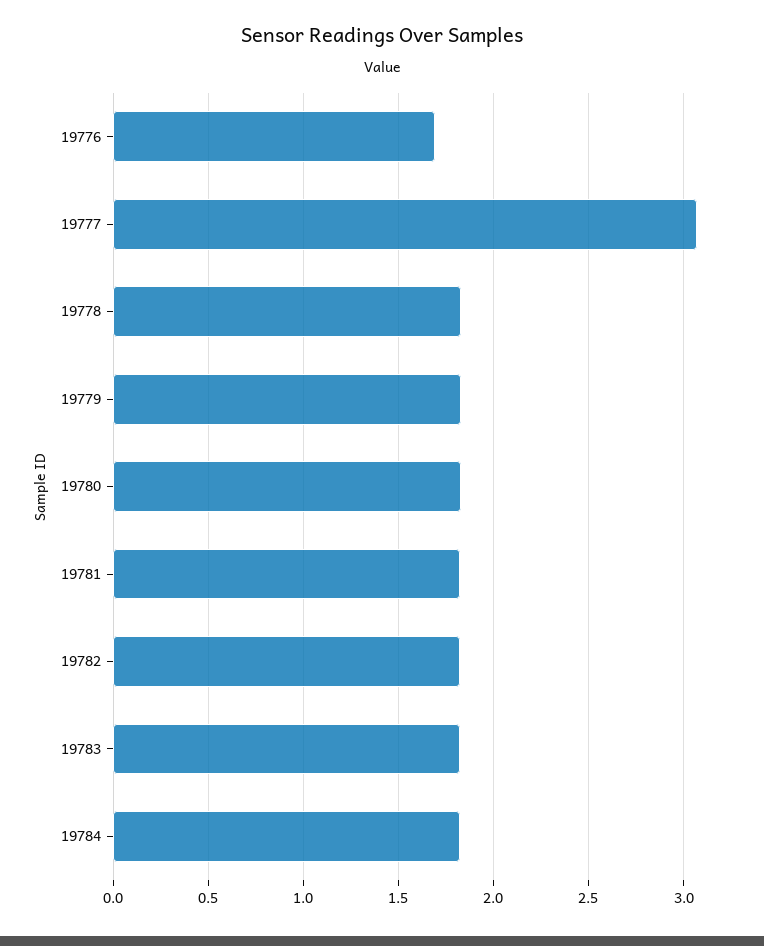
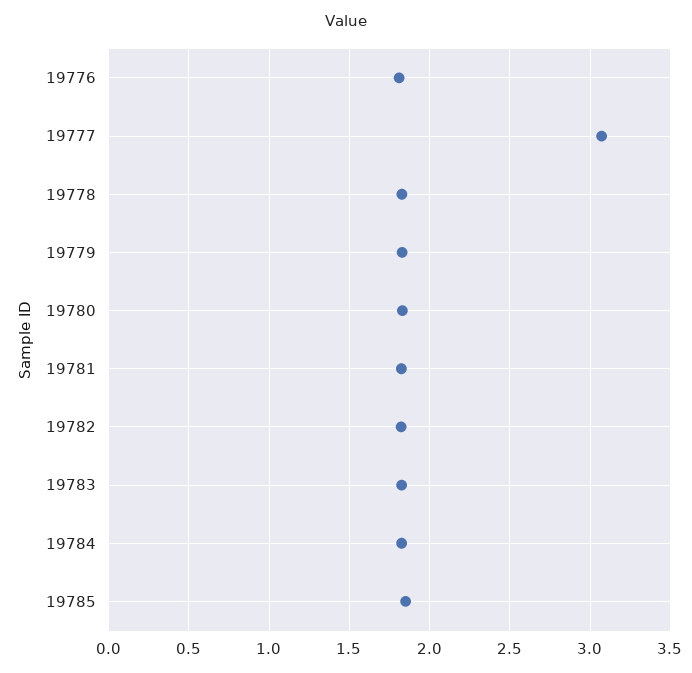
19776: 1.7 -> 1.8
19785: none -> 1.85

